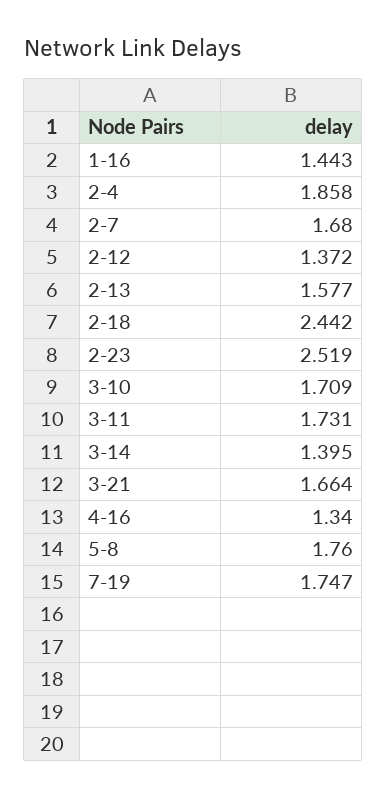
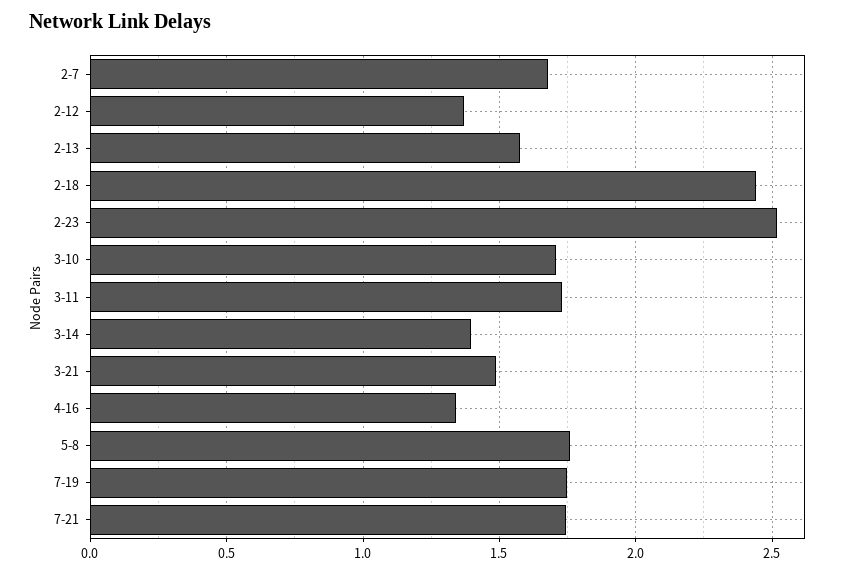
1-16: 1.443 -> none
2-4: 1.858 -> none
3-21: 1.664 -> 1.5
7-21: none -> 1.75

